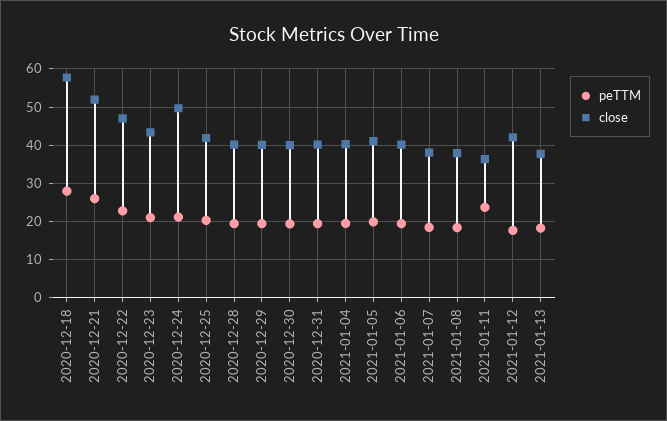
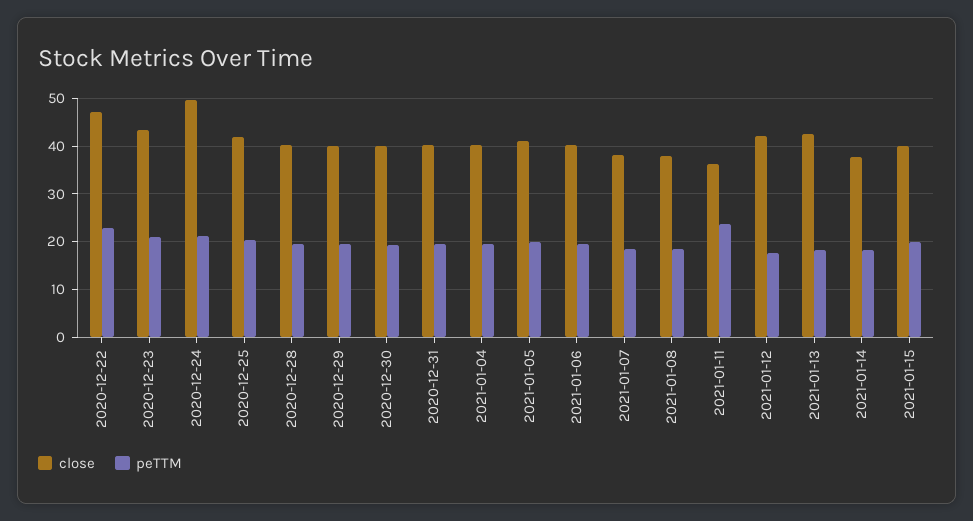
peTTM, 2020-12-18: 28 -> none
close, 2020-12-18: 58 -> none
peTTM, 2020-12-21: 26 -> none
close, 2020-12-21: 52 -> none
close, 2021-01-13: 38 -> 42
close, 2021-01-14: none -> 38
peTTM, 2021-01-14: none -> 18
close, 2021-01-15: none -> 40
peTTM, 2021-01-15: none -> 20

